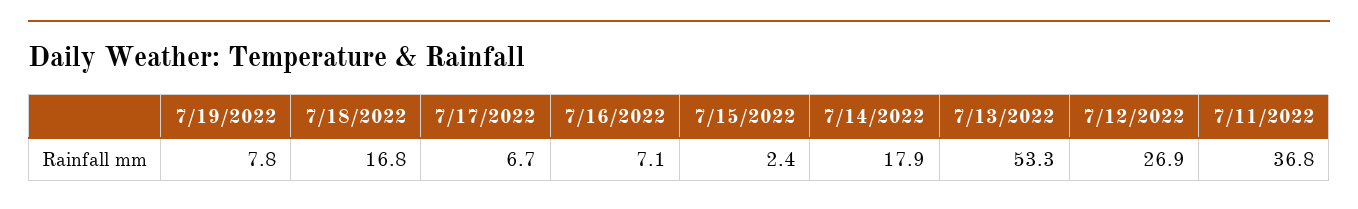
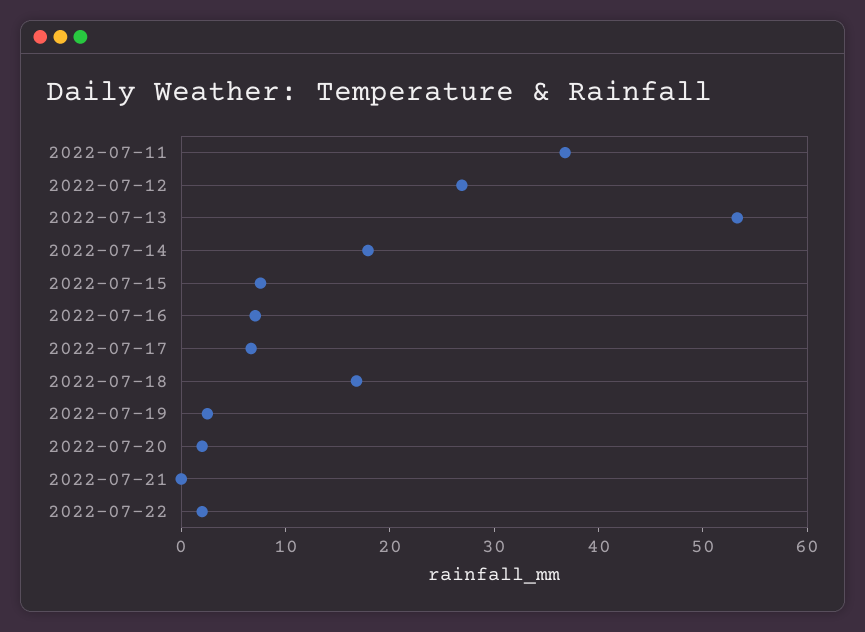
7/19/2022: 7.8 -> 2
7/15/2022: 2.4 -> 8
2022-07-20: none -> 2
2022-07-21: none -> 0
2022-07-22: none -> 2

